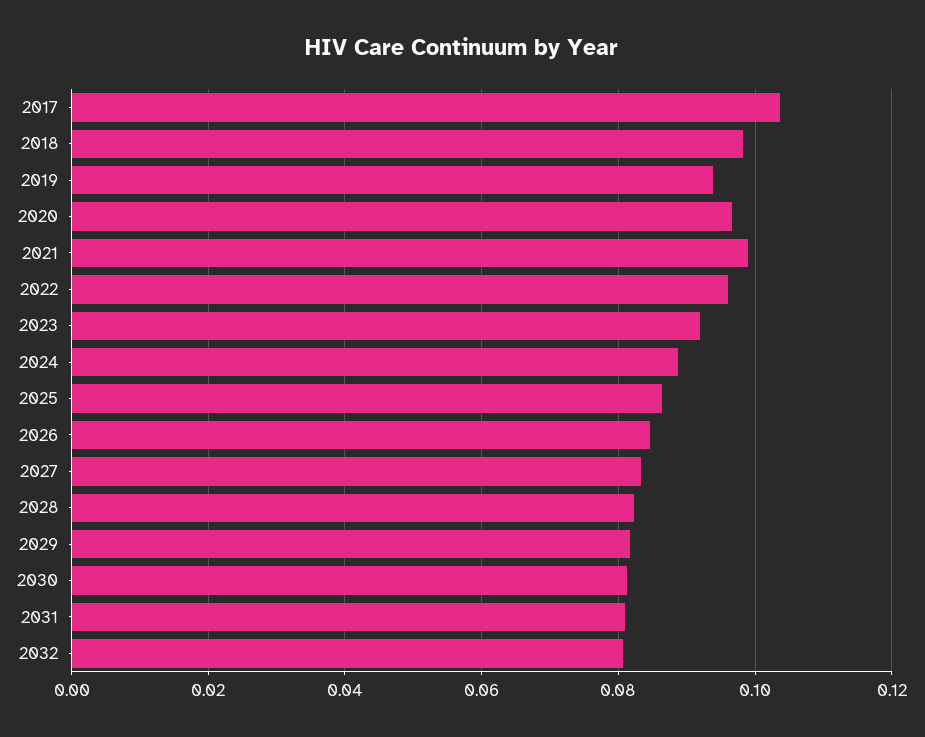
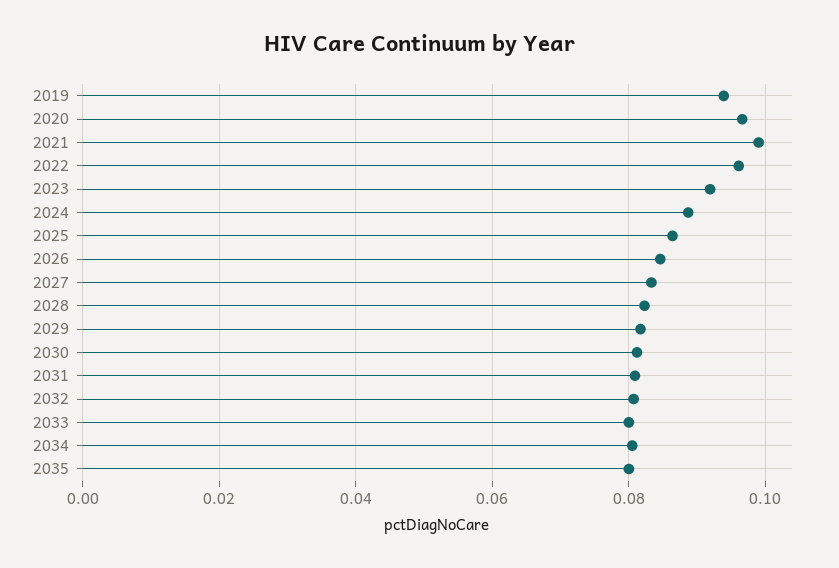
2017: 0.104 -> none
2018: 0.098 -> none
2033: none -> 0.08
2034: none -> 0.08
2035: none -> 0.08

